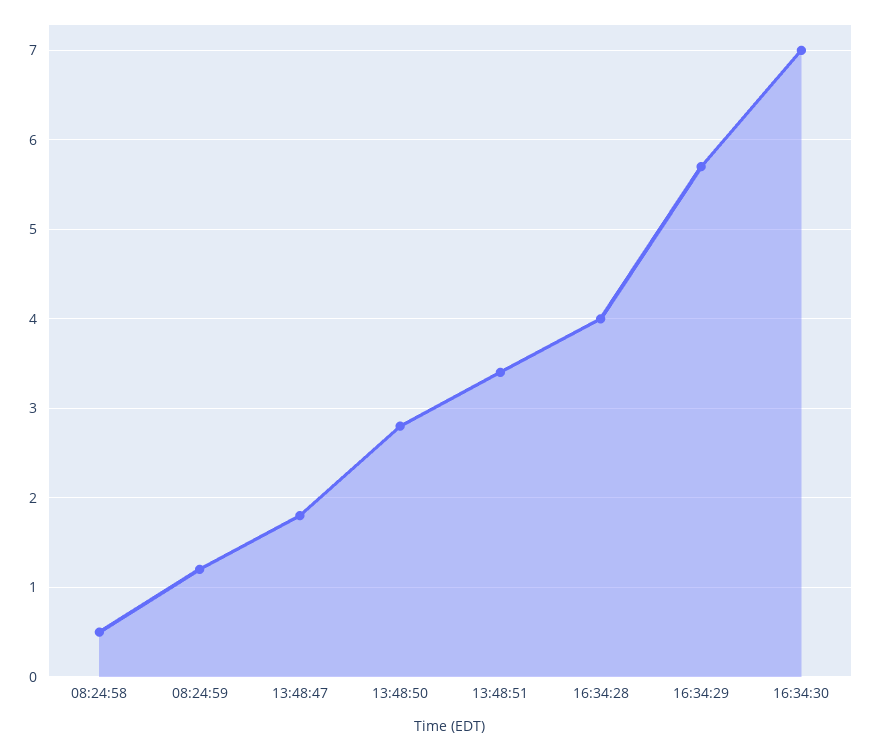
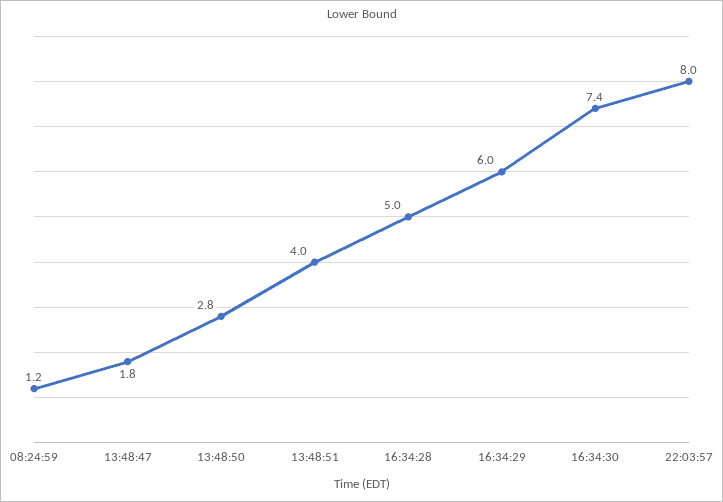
08:24:58: 0.5 -> none
13:48:51: 3.4 -> 4
16:34:28: 4 -> 5
16:34:29: 5.7 -> 6
16:34:30: 7 -> 7.4
22:03:57: none -> 8

